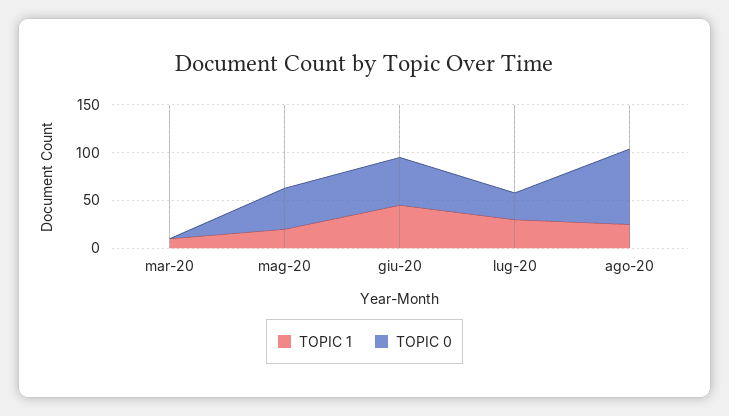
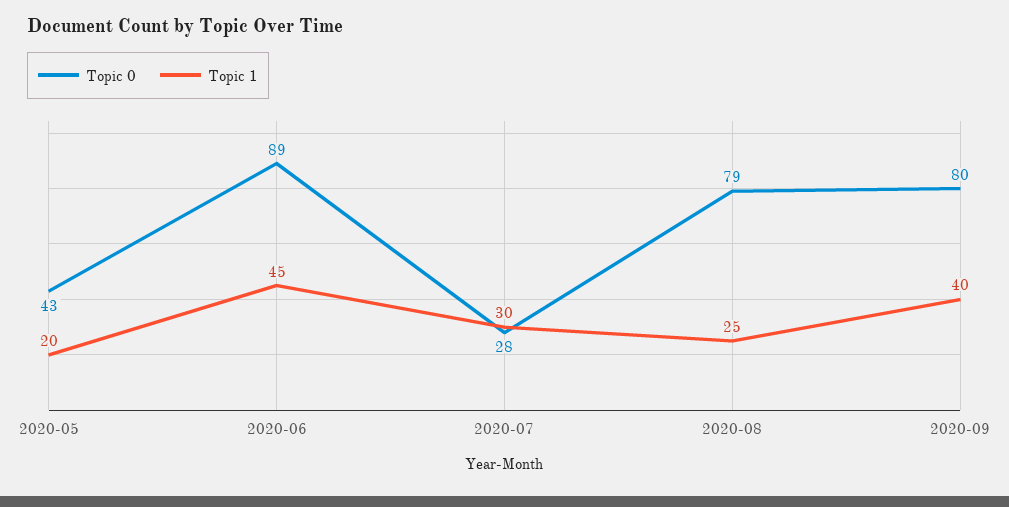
TOPIC 1, mar-20: 10 -> none
TOPIC 0, mar-20: 0 -> none
TOPIC 0, giu-20: 50 -> 89
TOPIC 0, 2020-09: none -> 80
TOPIC 1, 2020-09: none -> 40

